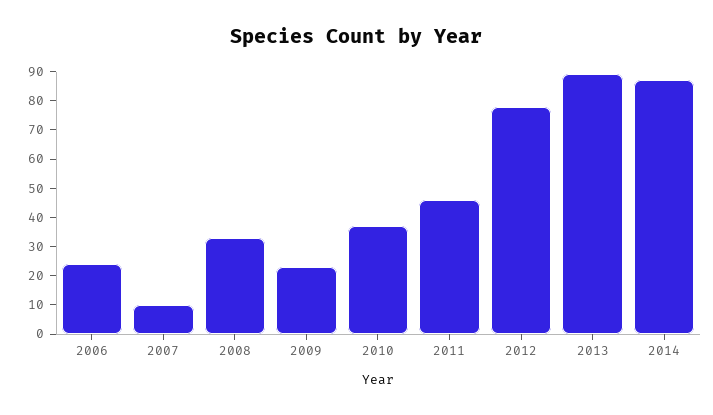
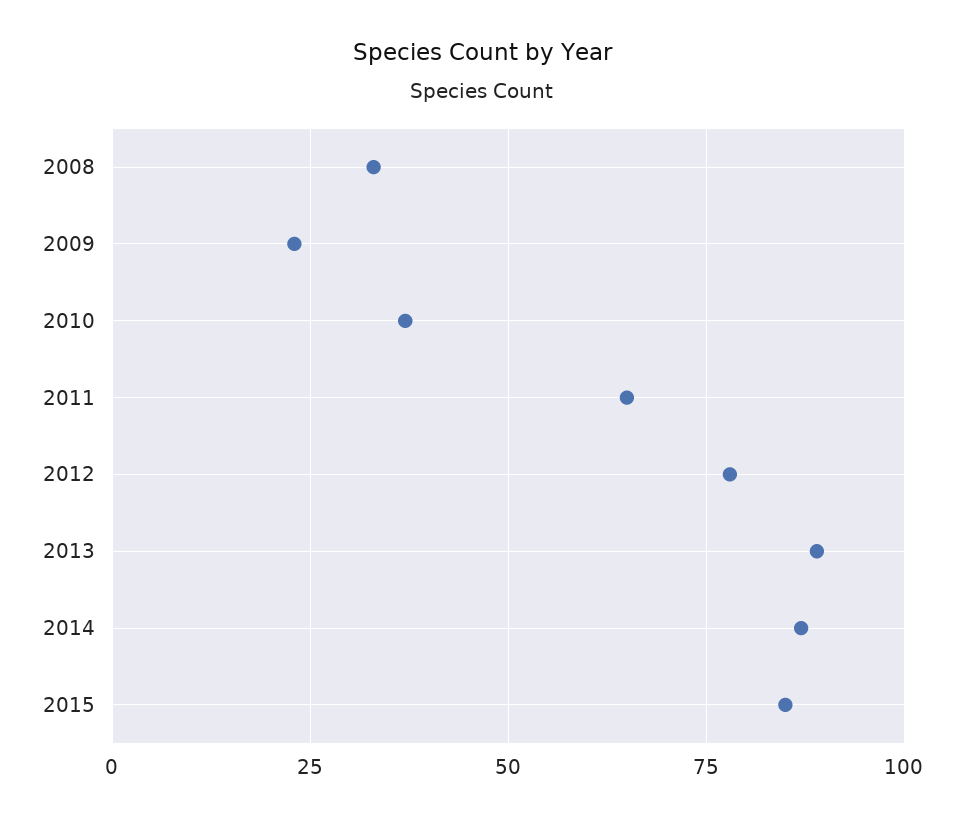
2006: 25 -> none
2007: 10 -> none
2011: 45 -> 65
2015: none -> 85

